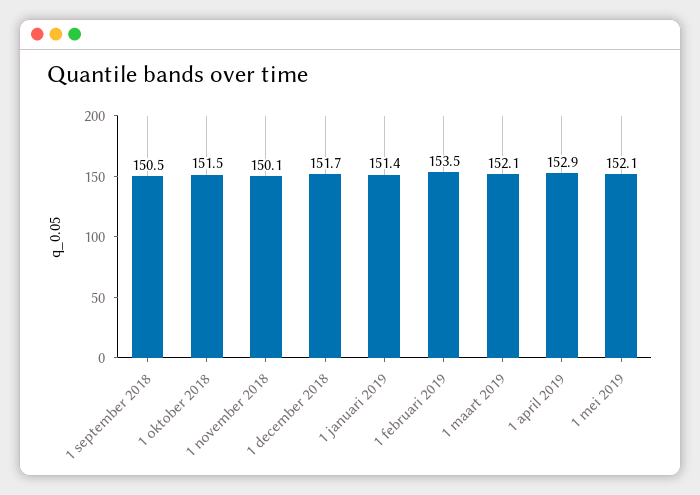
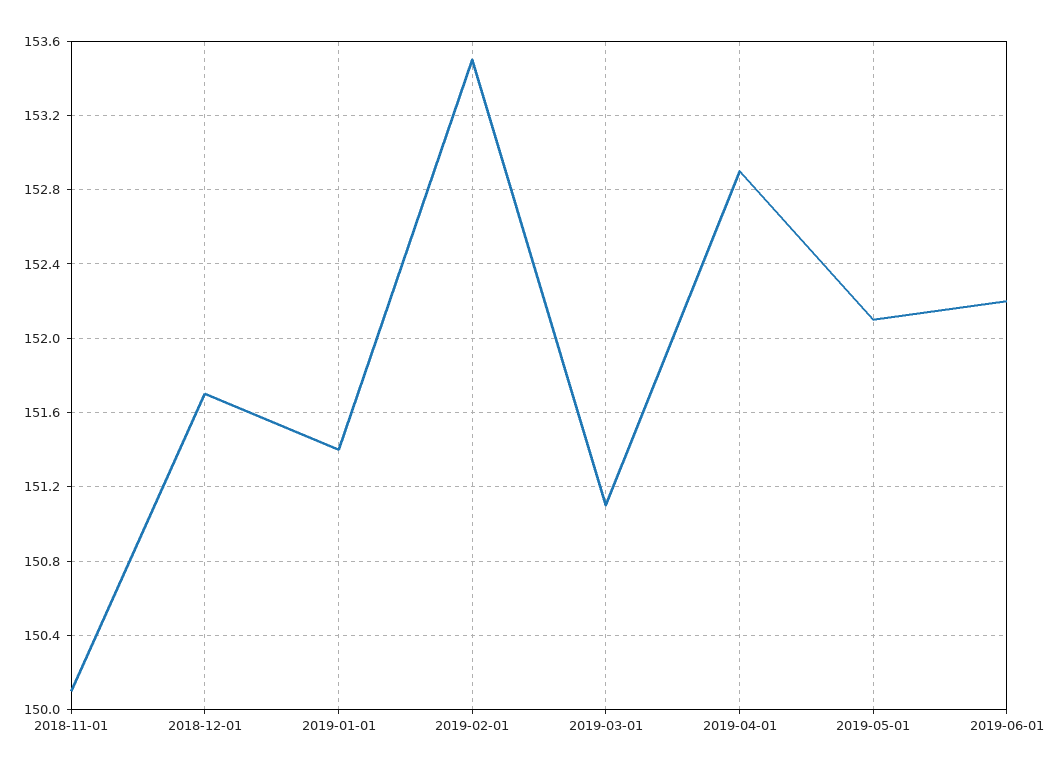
1 september 2018: 150.5 -> none
1 oktober 2018: 151.5 -> none
1 maart 2019: 152.1 -> 151.1
2019-06-01: none -> 152.2

